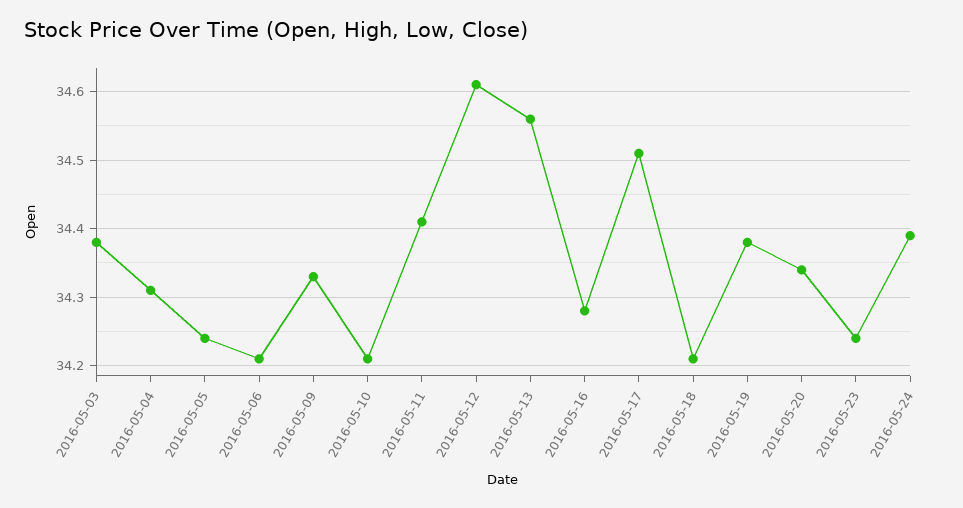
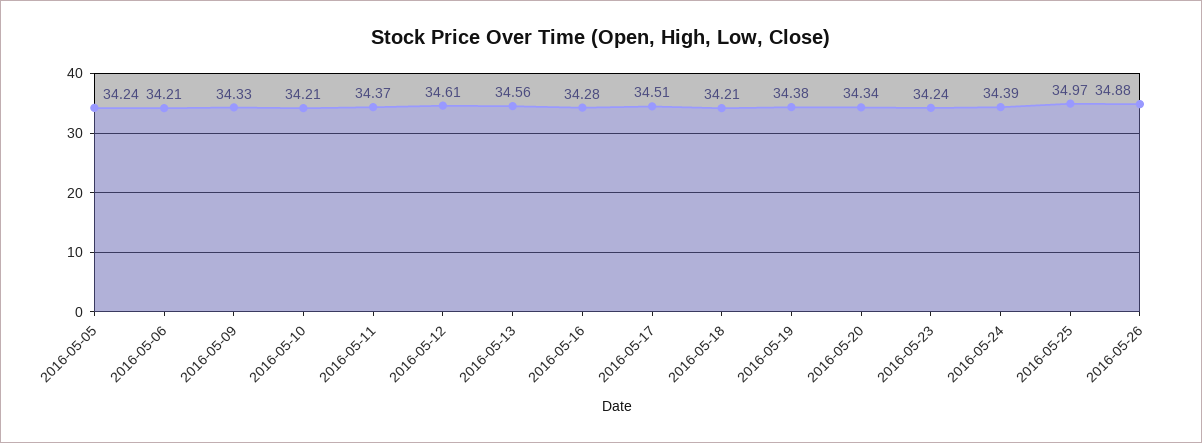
2016-05-03: 34.38 -> none
2016-05-04: 34.31 -> none
2016-05-11: 34.41 -> 34.37
2016-05-25: none -> 34.97
2016-05-26: none -> 34.88

